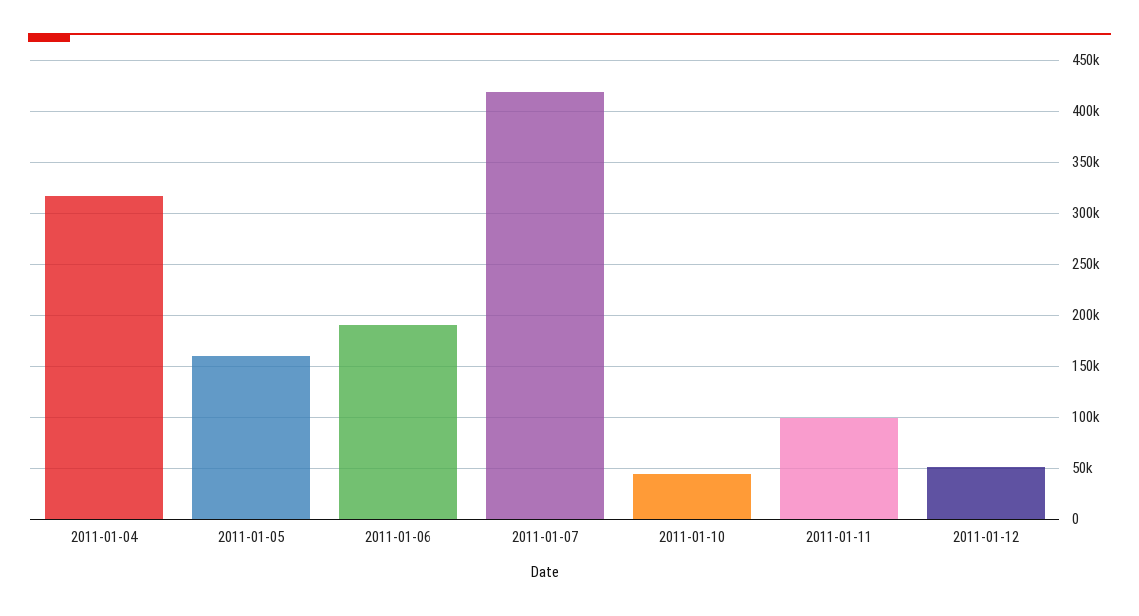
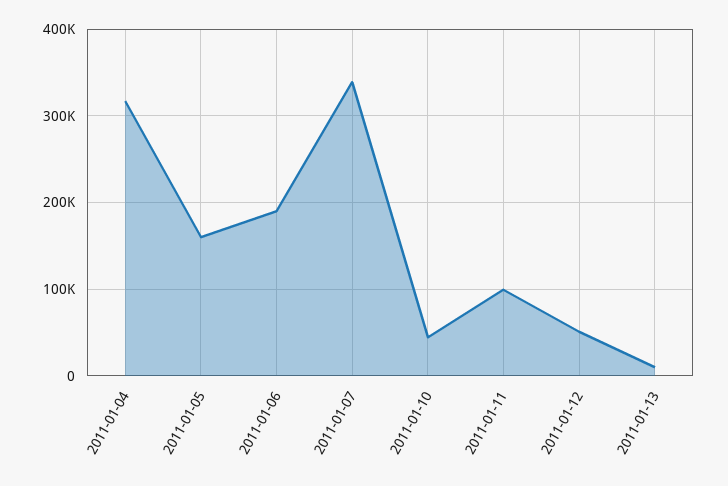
2011-01-07: 420000 -> 340000
2011-01-13: none -> 10000

